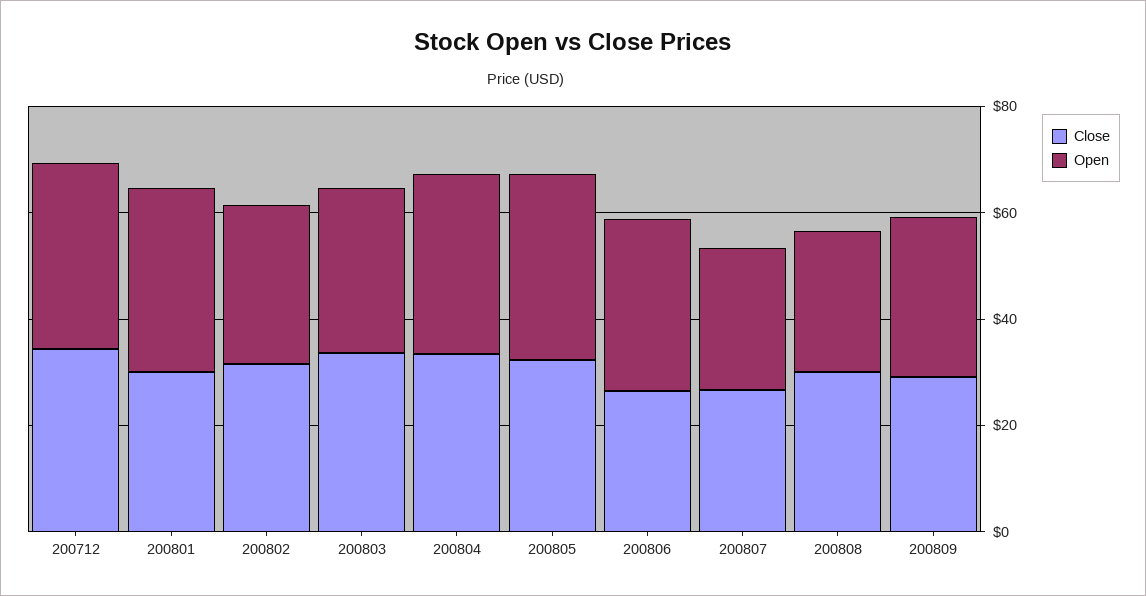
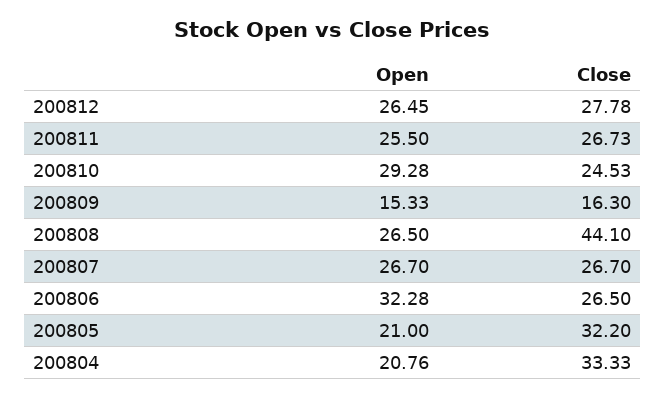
Close, 200712: 35 -> none
Open, 200712: 35 -> none
Close, 200801: 30 -> none
Open, 200801: 35 -> none
Close, 200802: 30 -> none
Open, 200802: 30 -> none
Close, 200803: 35 -> none
Open, 200803: 30 -> none
Open, 200804: 35 -> 20.76
Open, 200805: 35 -> 21
Close, 200808: 30 -> 44.1
Close, 200809: 30 -> 16.3
Open, 200809: 30 -> 15.33
Open, 200812: none -> 26.45
Close, 200812: none -> 27.78
Open, 200811: none -> 25.5
Close, 200811: none -> 26.73
Open, 200810: none -> 29.28
Close, 200810: none -> 24.53

